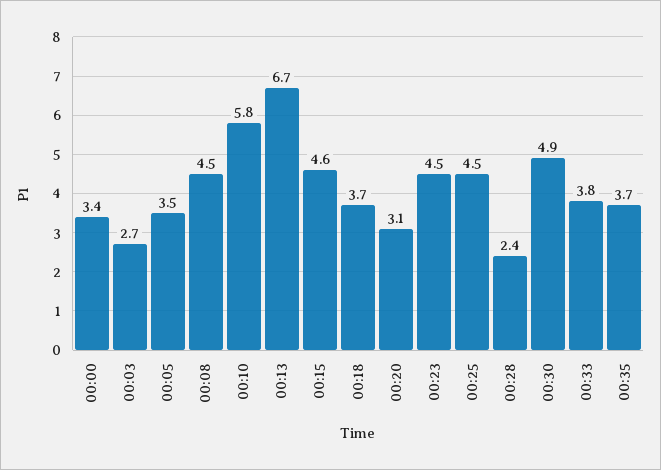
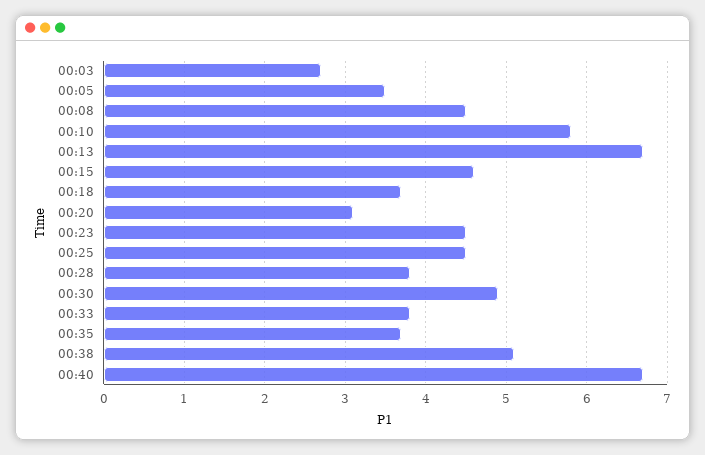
00:00: 3.4 -> none
00:28: 2.4 -> 3.8
00:38: none -> 5.1
00:40: none -> 6.7

